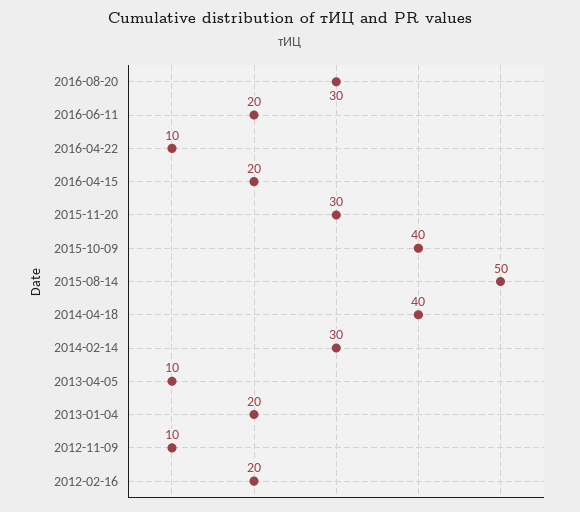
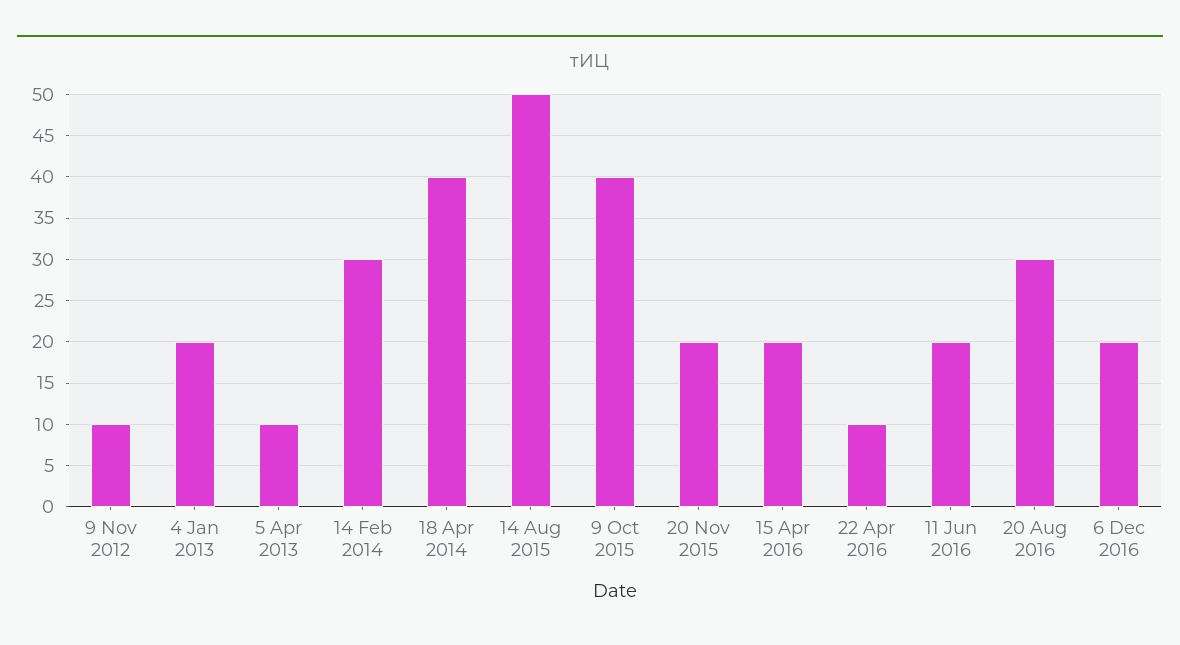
2015-11-20: 30 -> 20
2012-02-16: 20 -> none
6 Dec 2016: none -> 20

